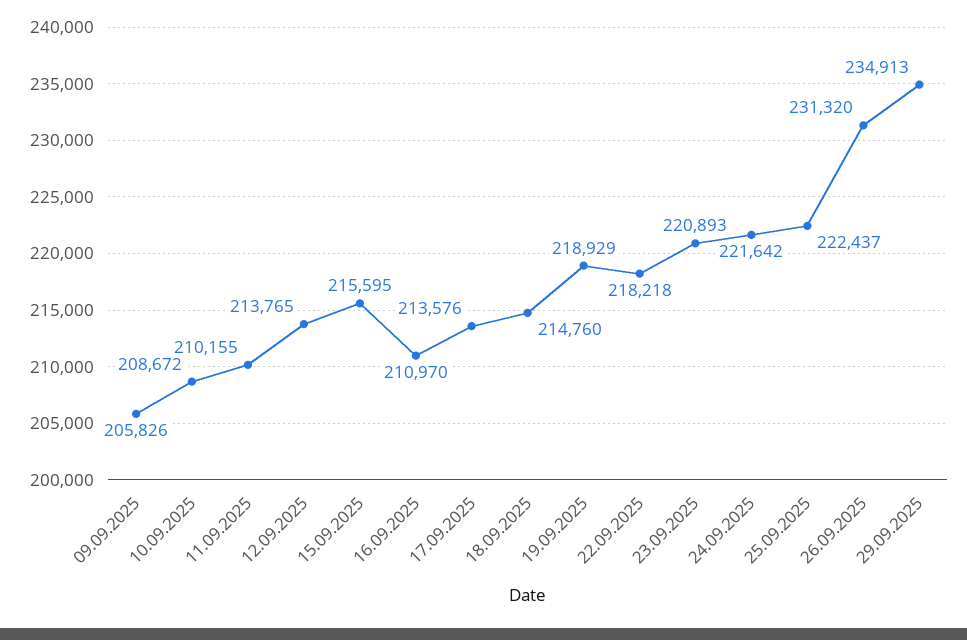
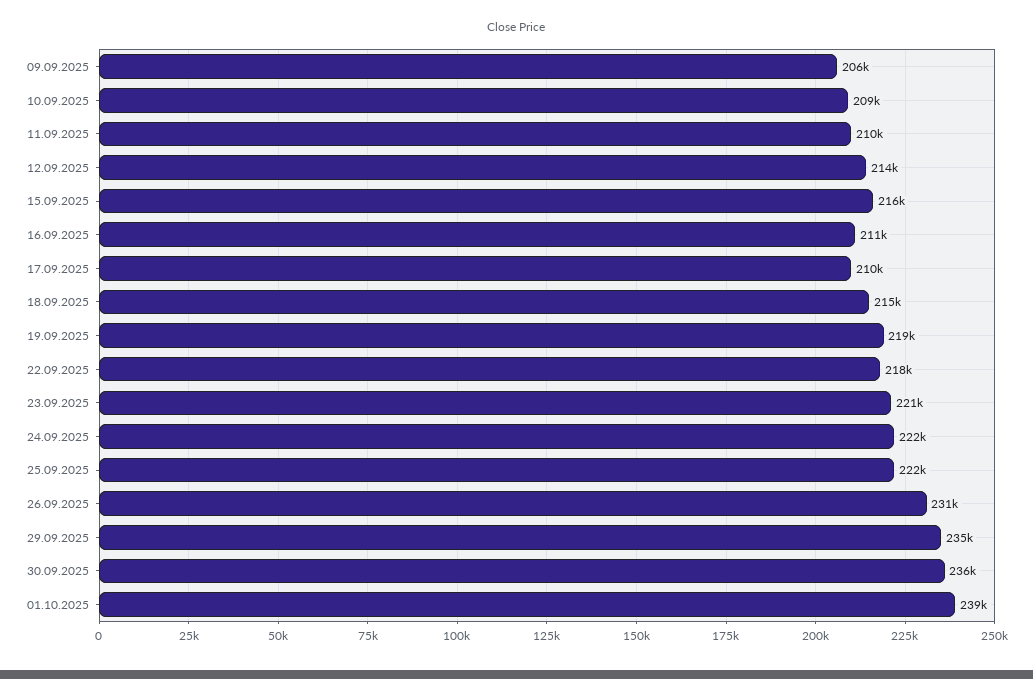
17.09.2025: 213576 -> 210000
30.09.2025: none -> 236000
01.10.2025: none -> 239000

